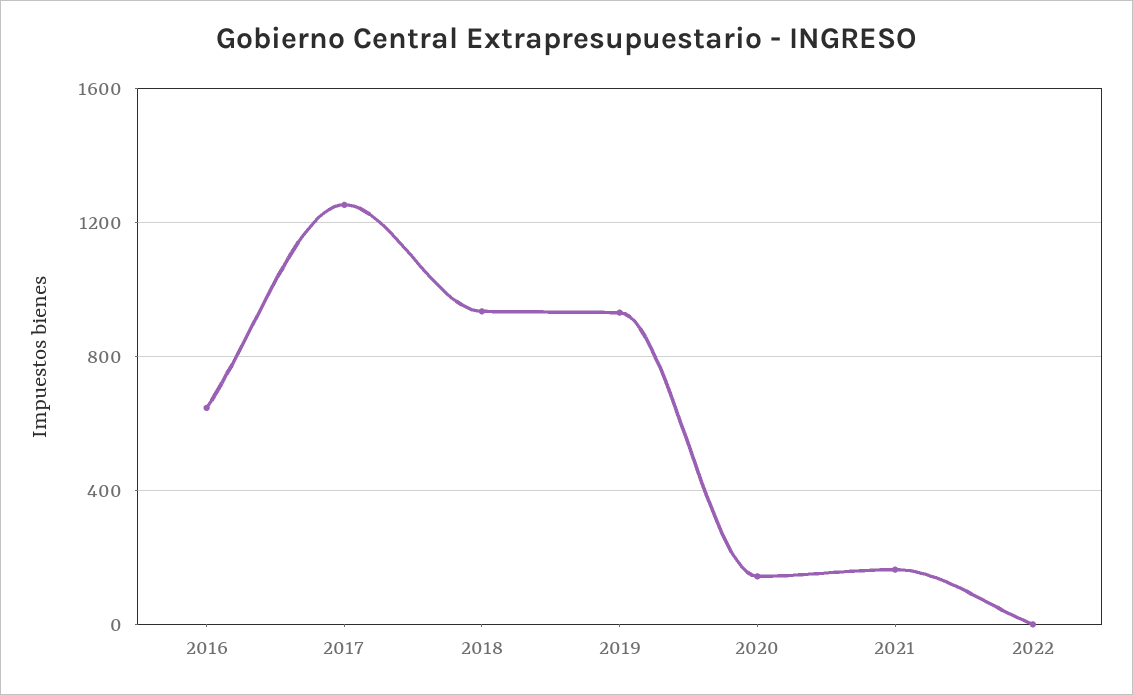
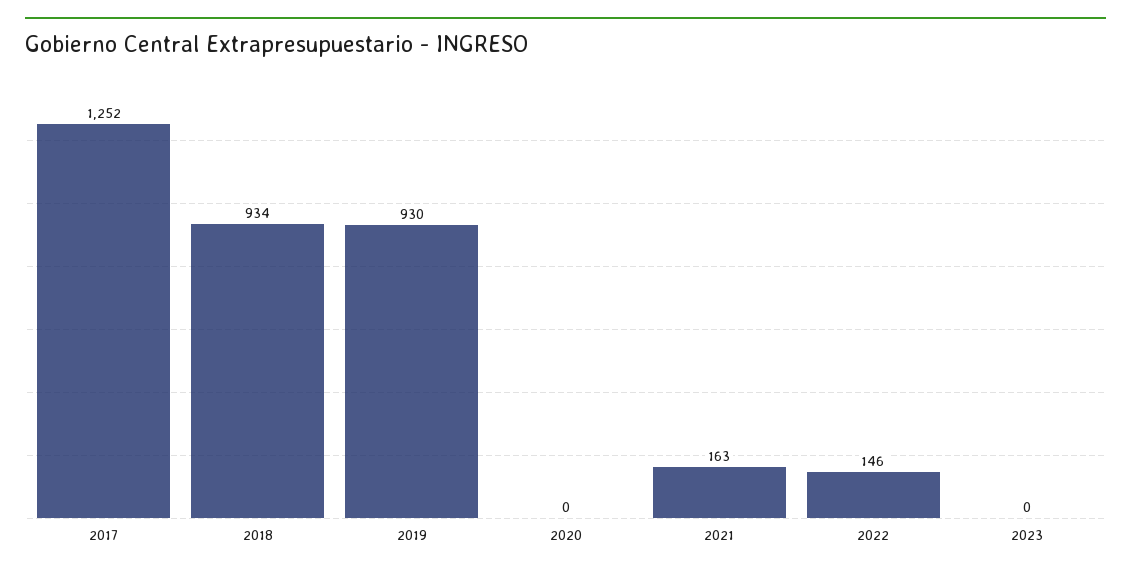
2016: 650 -> none
2020: 150 -> 0
2022: 0 -> 146
2023: none -> 0

